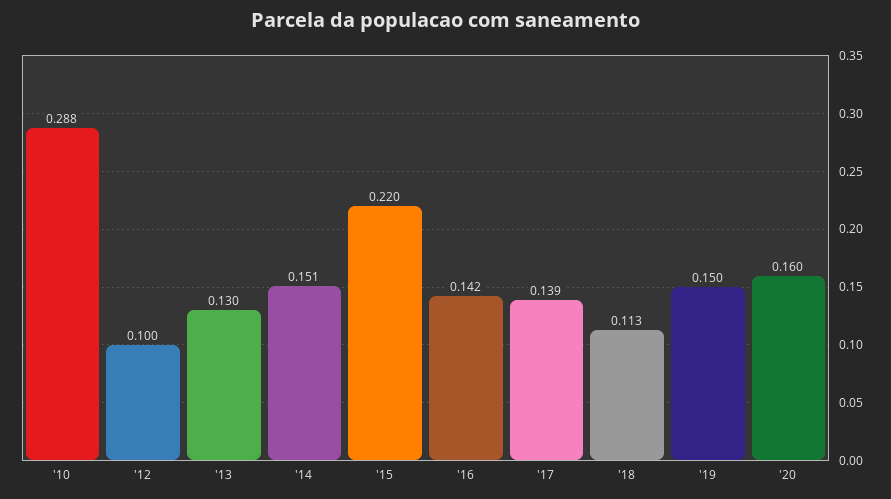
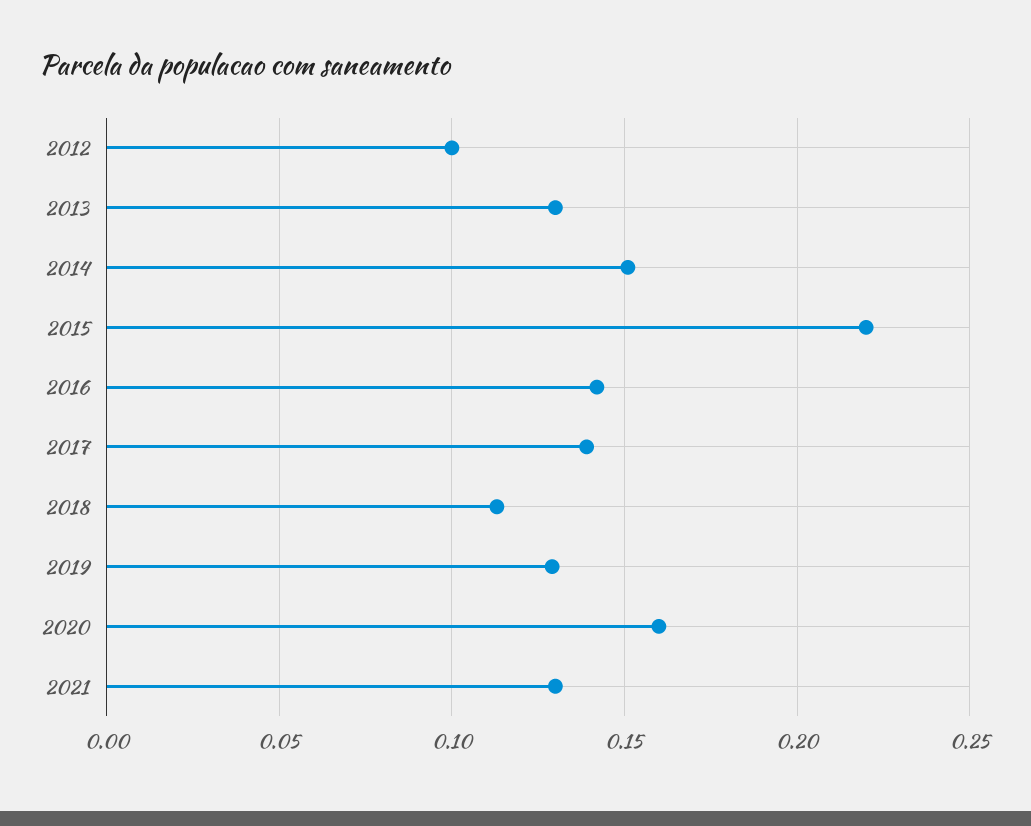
'10: 0.288 -> none
'19: 0.15 -> 0.13
2021: none -> 0.13

